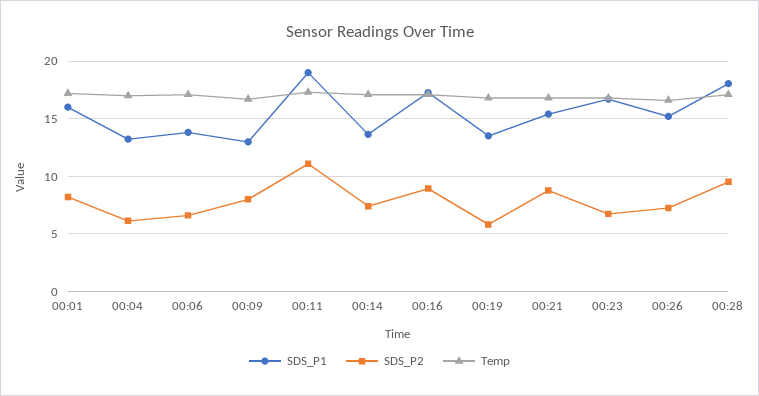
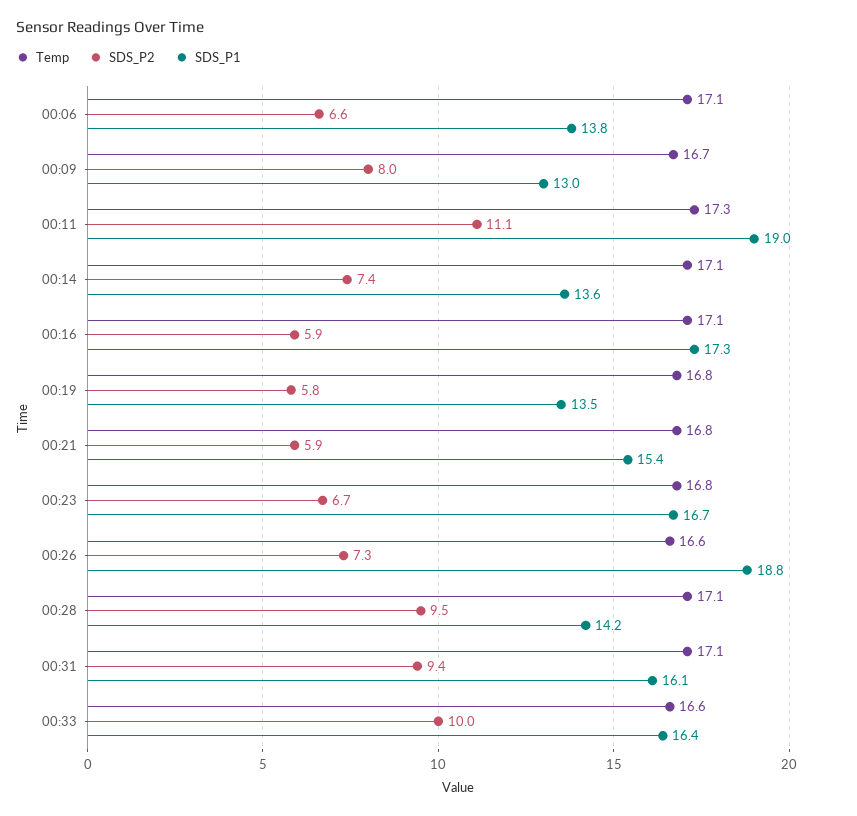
SDS_P1, 00:01: 16 -> none
SDS_P2, 00:01: 8 -> none
Temp, 00:01: 17 -> none
SDS_P1, 00:04: 13 -> none
SDS_P2, 00:04: 6 -> none
Temp, 00:04: 17 -> none
SDS_P2, 00:16: 9 -> 5.9
SDS_P2, 00:21: 9 -> 5.9
SDS_P1, 00:26: 15 -> 18.8
SDS_P1, 00:28: 18 -> 14.2
Temp, 00:31: none -> 17.1
SDS_P2, 00:31: none -> 9.4
SDS_P1, 00:31: none -> 16.1
Temp, 00:33: none -> 16.6
SDS_P2, 00:33: none -> 10
SDS_P1, 00:33: none -> 16.4

